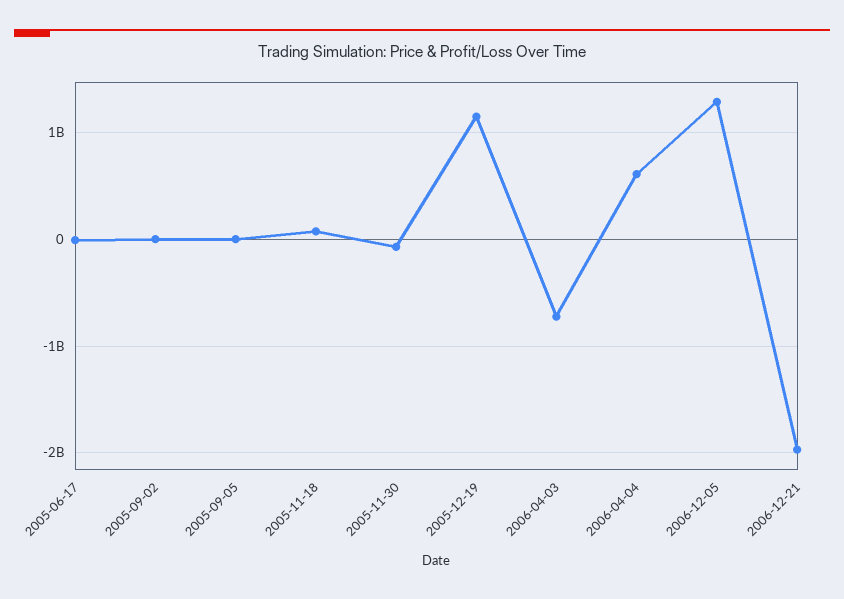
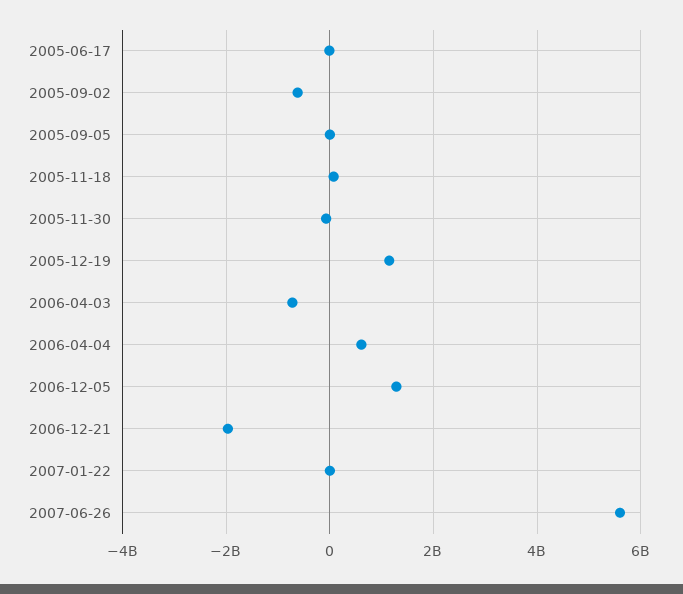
2005-09-02: 0 -> -600000000
2007-01-22: none -> 0
2007-06-26: none -> 5600000000

